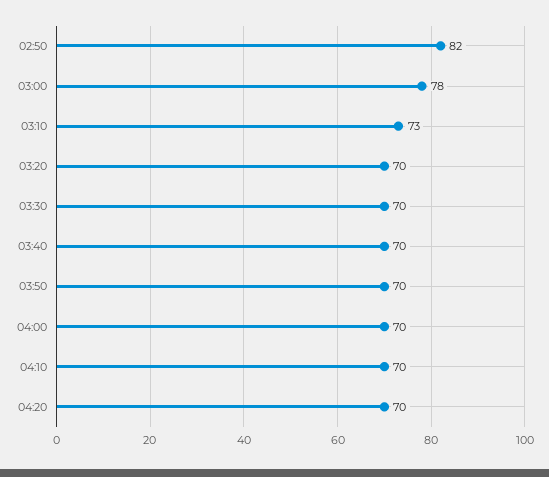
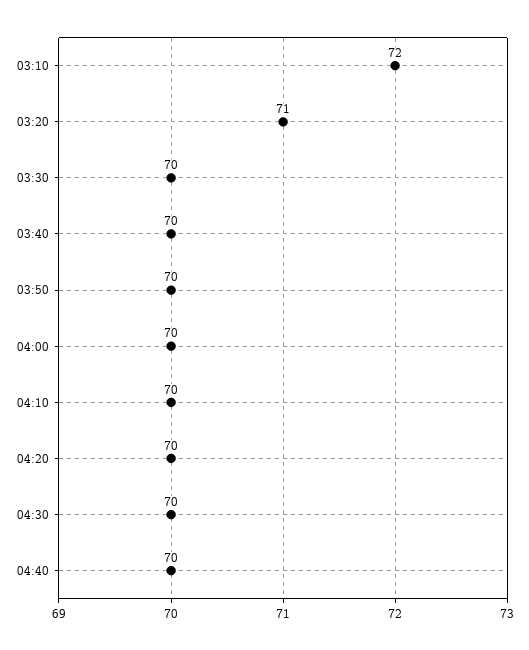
02:50: 82 -> none
03:00: 78 -> none
03:10: 73 -> 72
03:20: 70 -> 71
04:30: none -> 70
04:40: none -> 70

